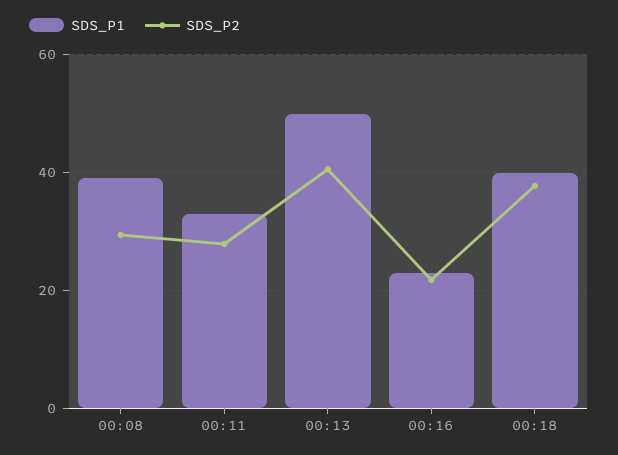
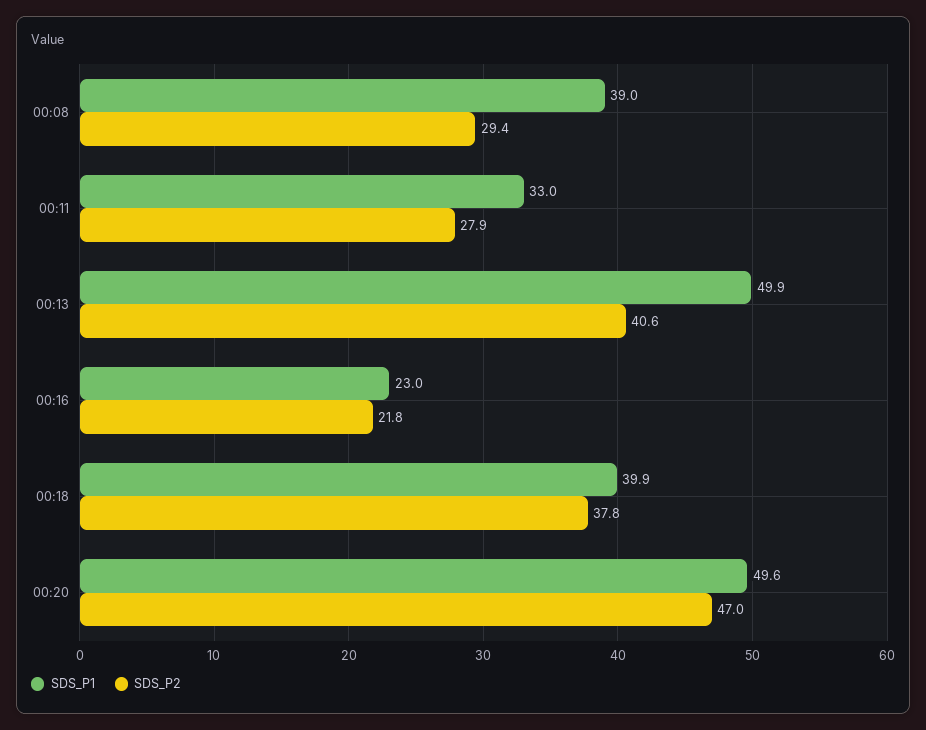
SDS_P1, 00:20: none -> 49.6
SDS_P2, 00:20: none -> 47

